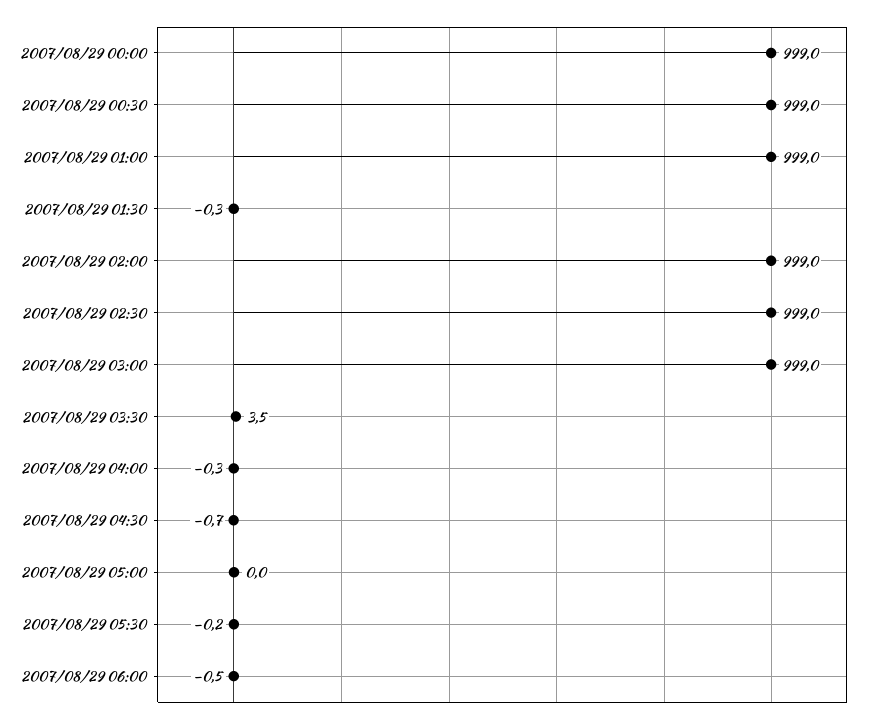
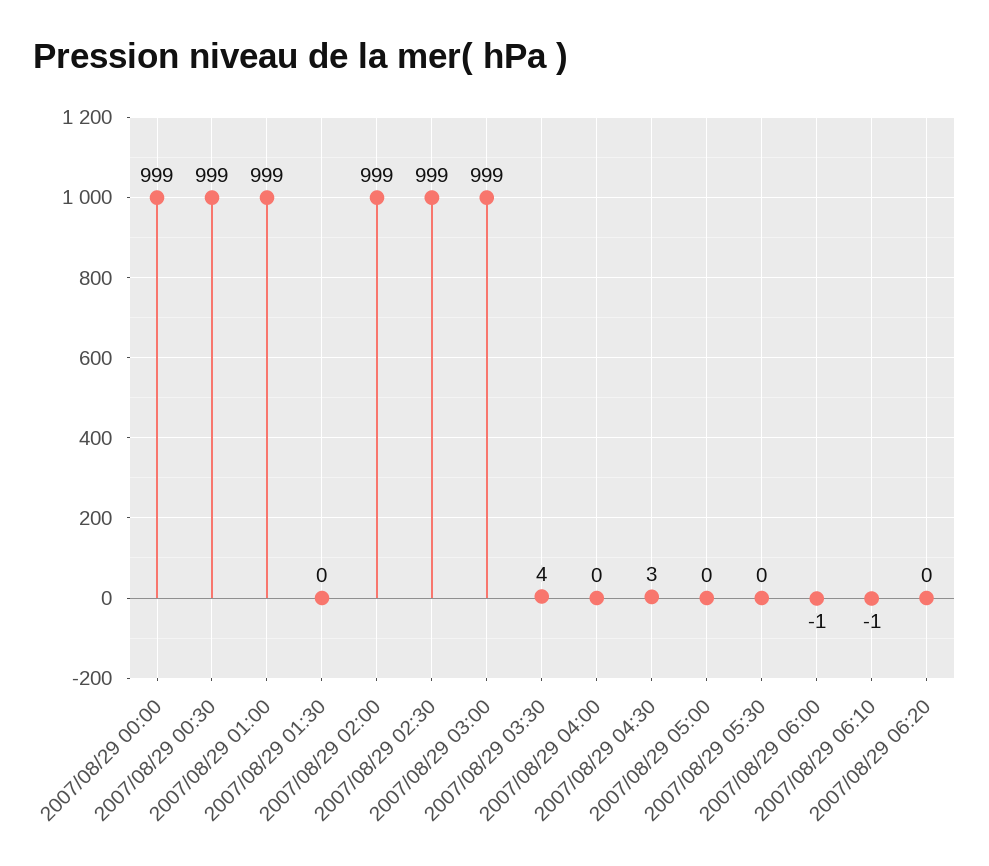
2007/08/29 04:30: -0.7 -> 3
2007/08/29 06:10: none -> -1
2007/08/29 06:20: none -> 0

